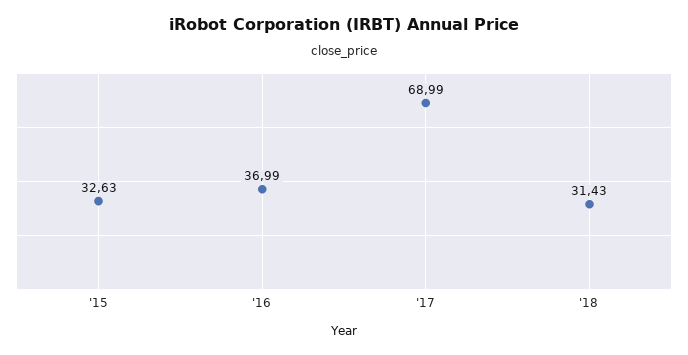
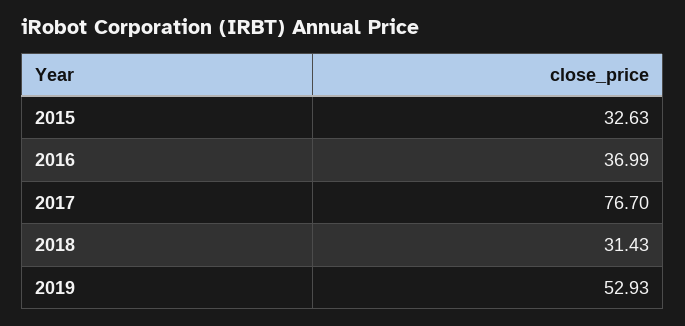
'17: 68.99 -> 76.7
2019: none -> 52.93

